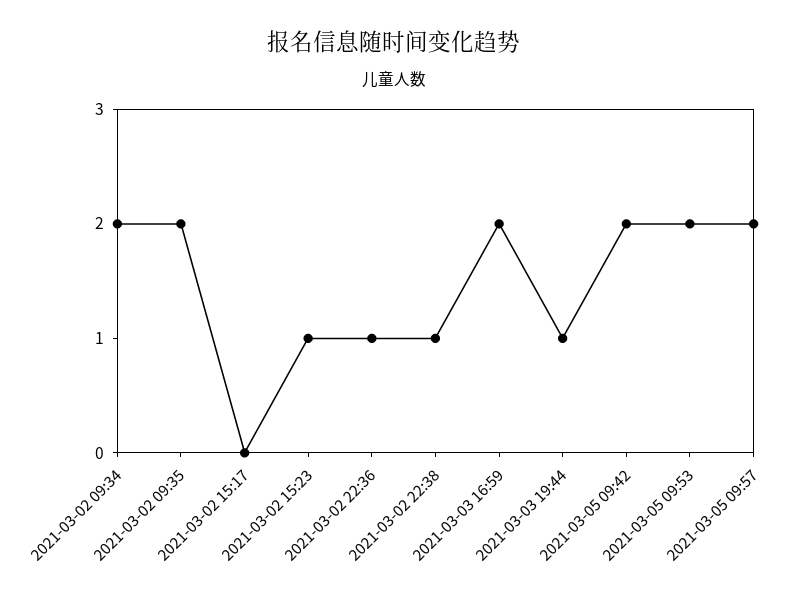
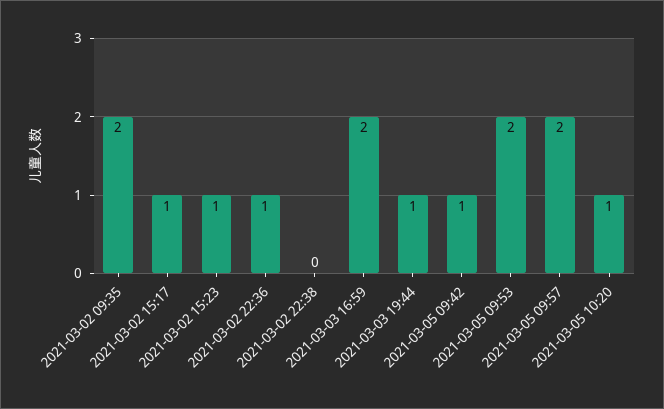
2021-03-02 09:34: 2 -> none
2021-03-02 15:17: 0 -> 1
2021-03-02 22:38: 1 -> 0
2021-03-05 09:42: 2 -> 1
2021-03-05 10:20: none -> 1

